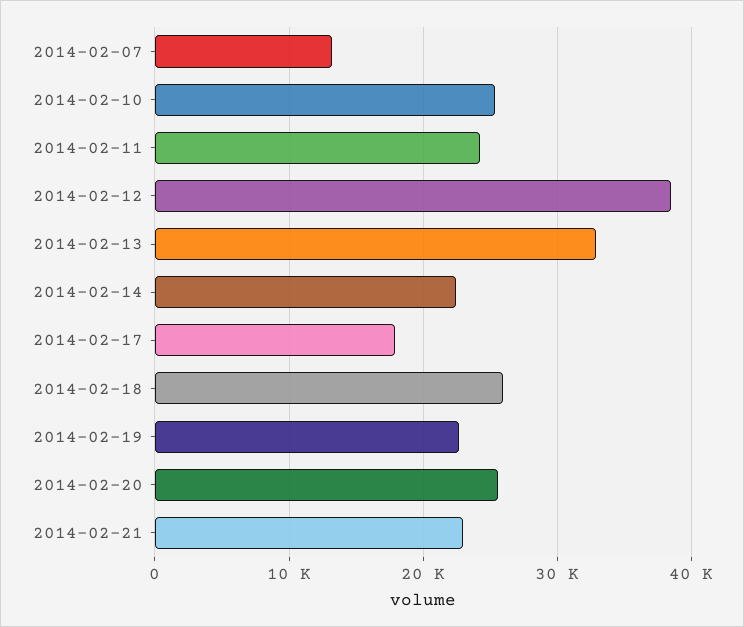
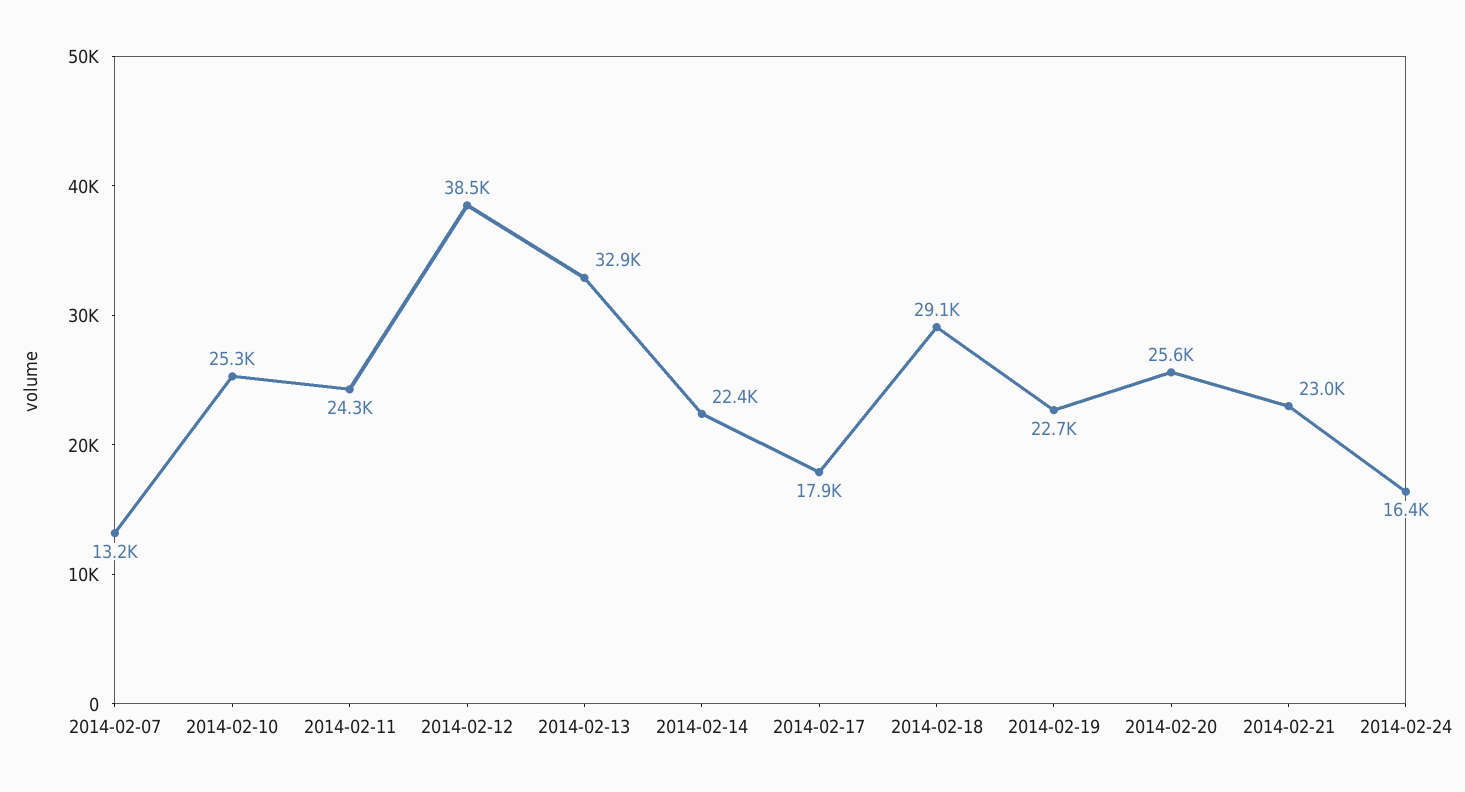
2014-02-18: 26000 -> 29100
2014-02-24: none -> 16400

